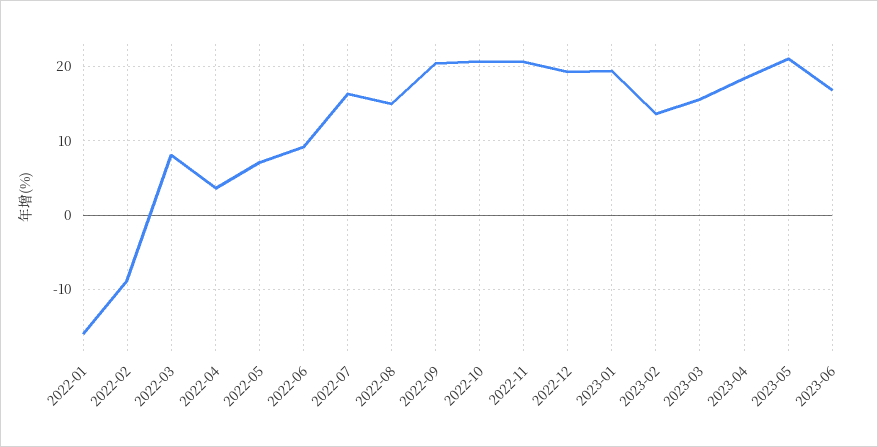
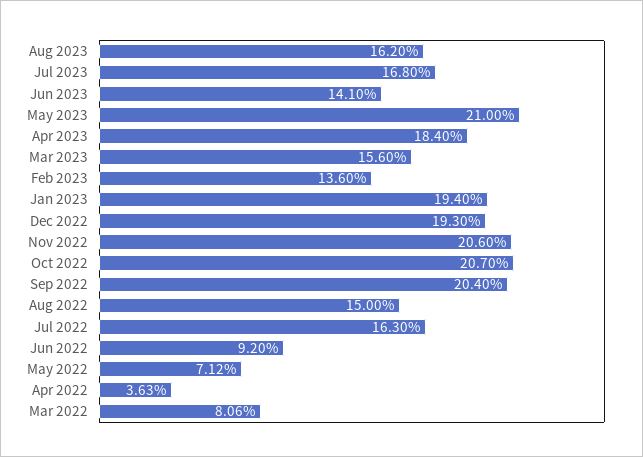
2022-01: -16 -> none
2022-02: -9 -> none
2023-06: 17 -> 14.1
Aug 2023: none -> 16.2
Jul 2023: none -> 16.8

